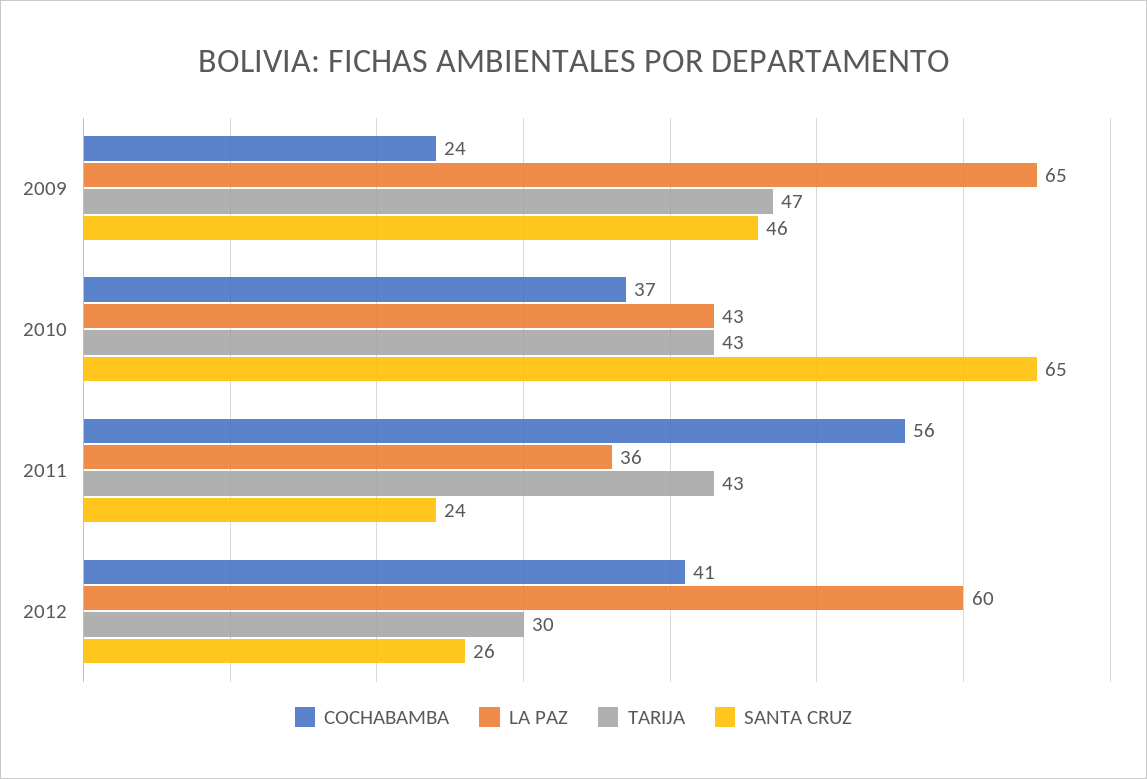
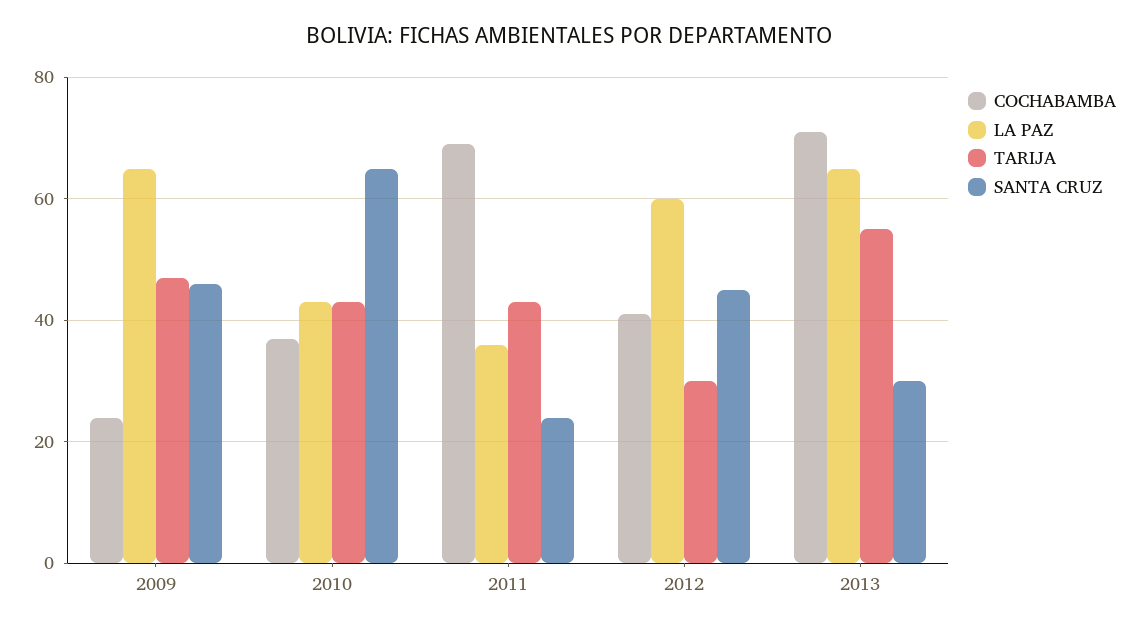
COCHABAMBA, 2011: 56 -> 70
SANTA CRUZ, 2012: 26 -> 45
COCHABAMBA, 2013: none -> 70
LA PAZ, 2013: none -> 65
TARIJA, 2013: none -> 55
SANTA CRUZ, 2013: none -> 30

